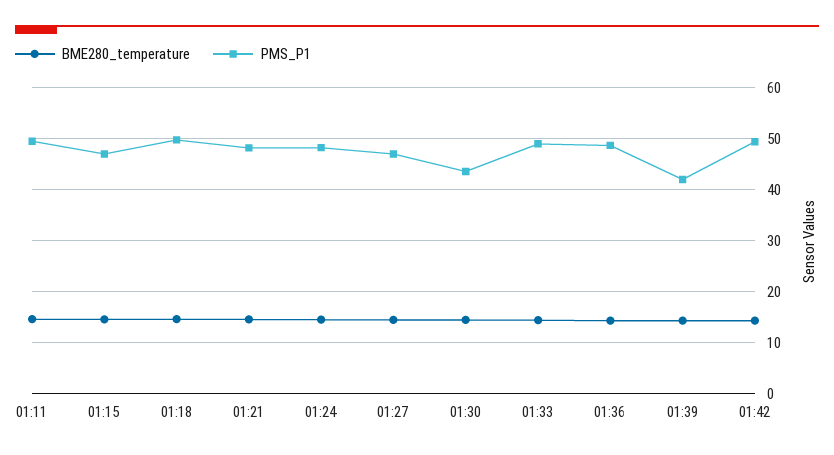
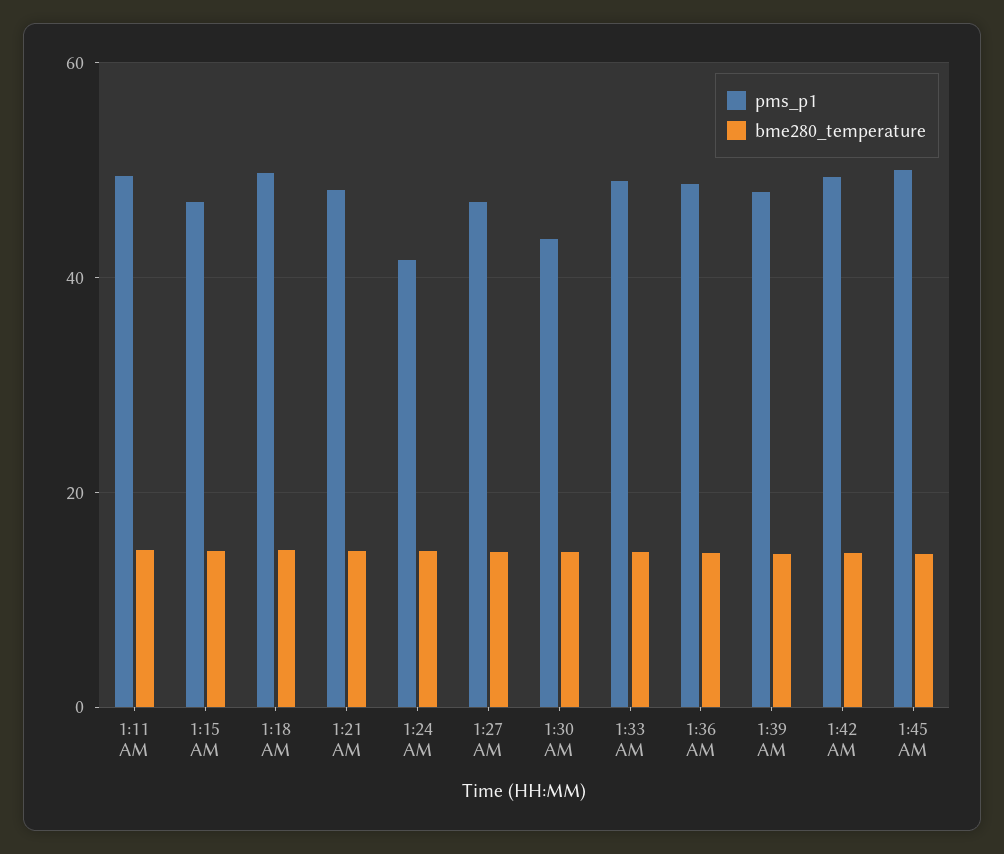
PMS_P1, 01:24: 48 -> 42
PMS_P1, 01:39: 42 -> 48
PMS_P1, 1:45 AM: none -> 50
BME280_temperature, 1:45 AM: none -> 14

